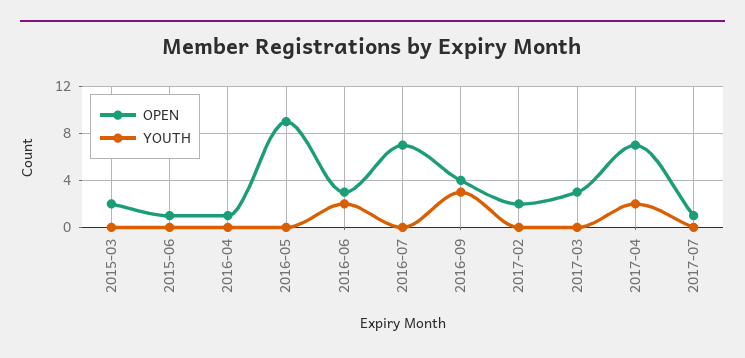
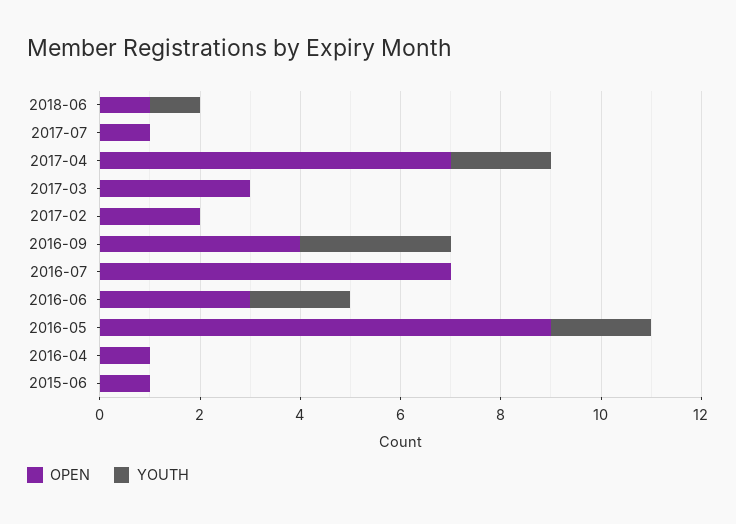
OPEN, 2015-03: 2 -> none
YOUTH, 2015-03: 0 -> none
YOUTH, 2016-05: 0 -> 2
OPEN, 2018-06: none -> 1
YOUTH, 2018-06: none -> 1

